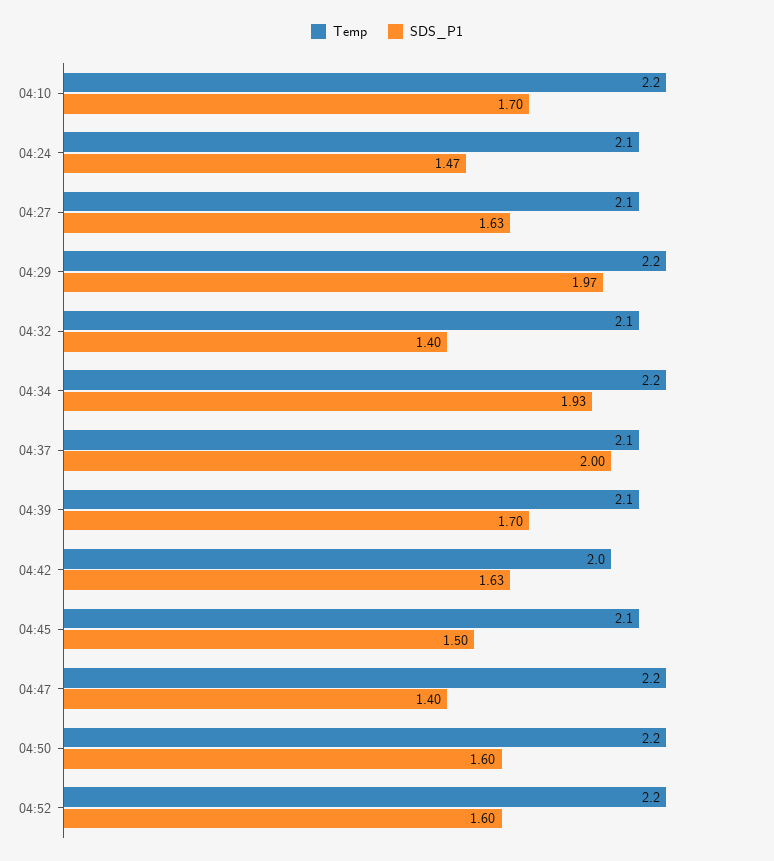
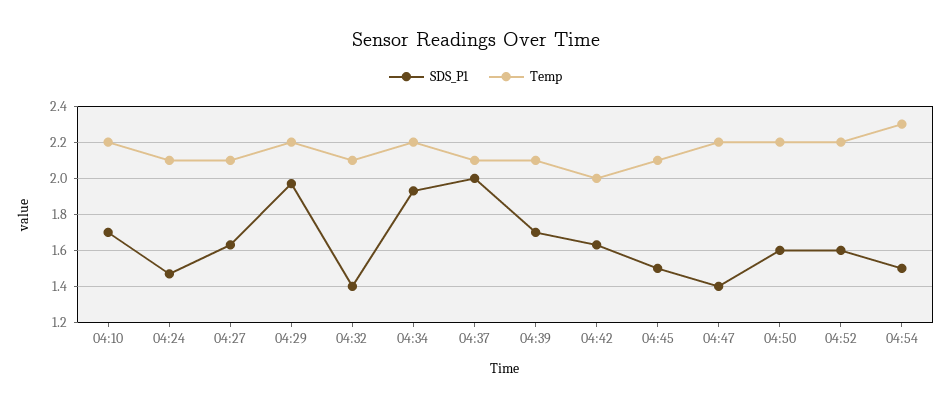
SDS_P1, 04:54: none -> 1.5
Temp, 04:54: none -> 2.3

